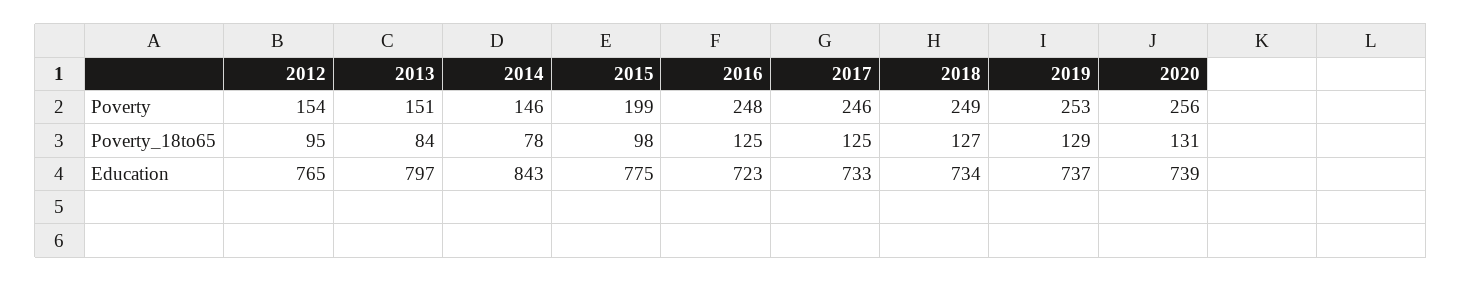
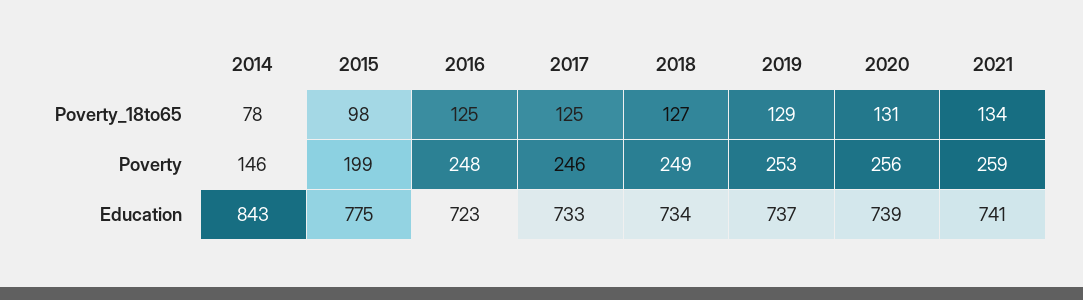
2012, Poverty: 154 -> none
2013, Poverty: 151 -> none
2012, Poverty_18to65: 95 -> none
2013, Poverty_18to65: 84 -> none
2012, Education: 765 -> none
2013, Education: 797 -> none
2021, Poverty_18to65: none -> 134
2021, Poverty: none -> 259
2021, Education: none -> 741

